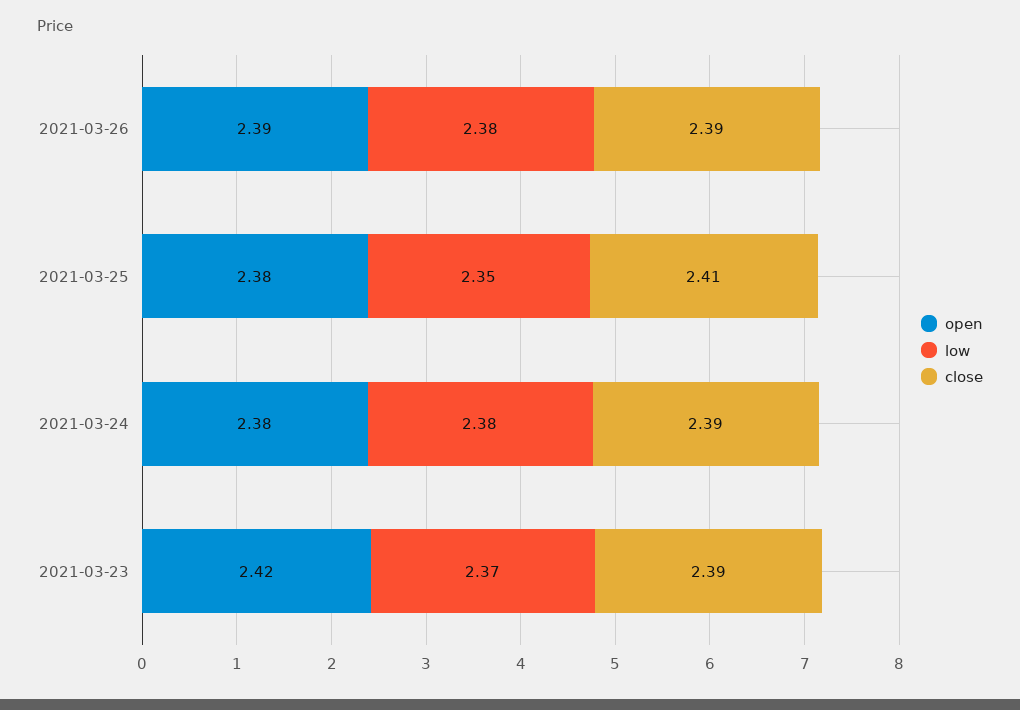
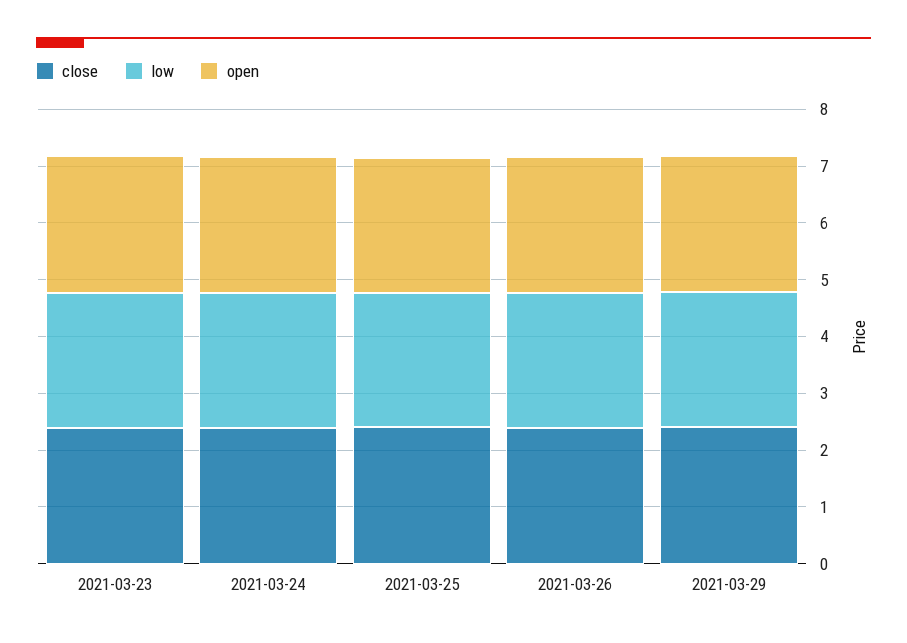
close, 2021-03-29: none -> 2.4
low, 2021-03-29: none -> 2.4
open, 2021-03-29: none -> 2.4

